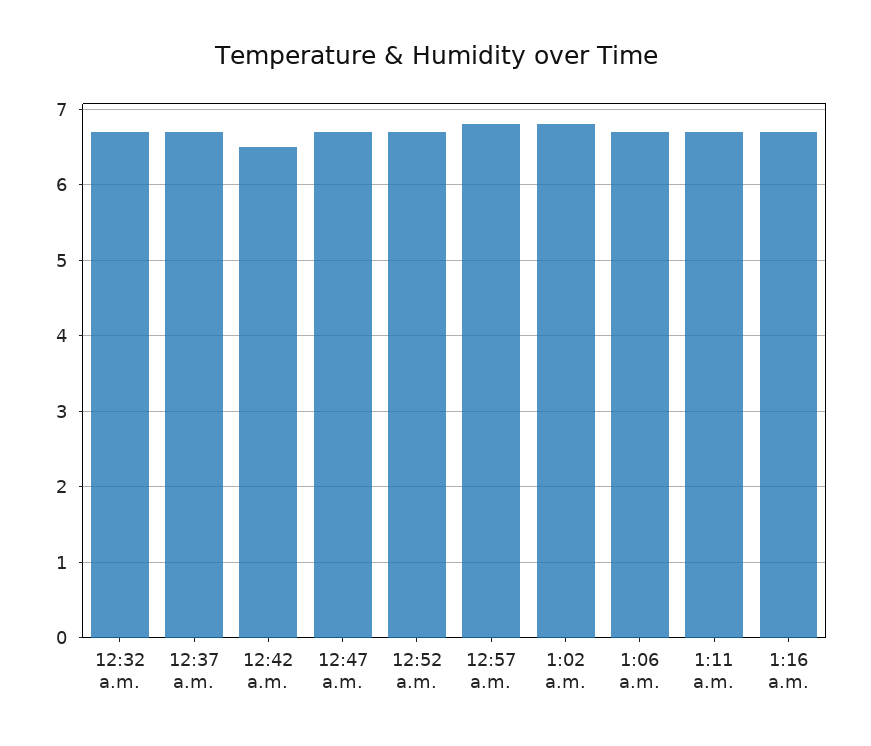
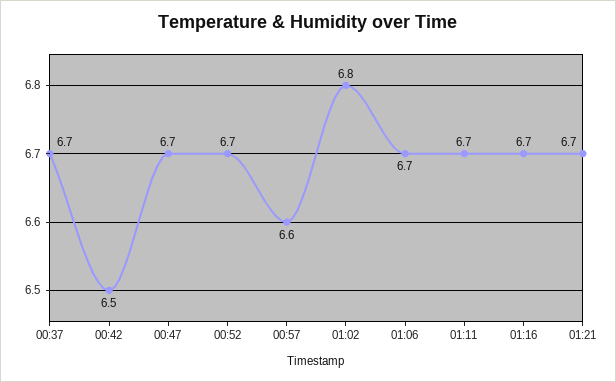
12:32 a.m.: 6.7 -> none
12:57 a.m.: 6.8 -> 6.6
01:21: none -> 6.7

